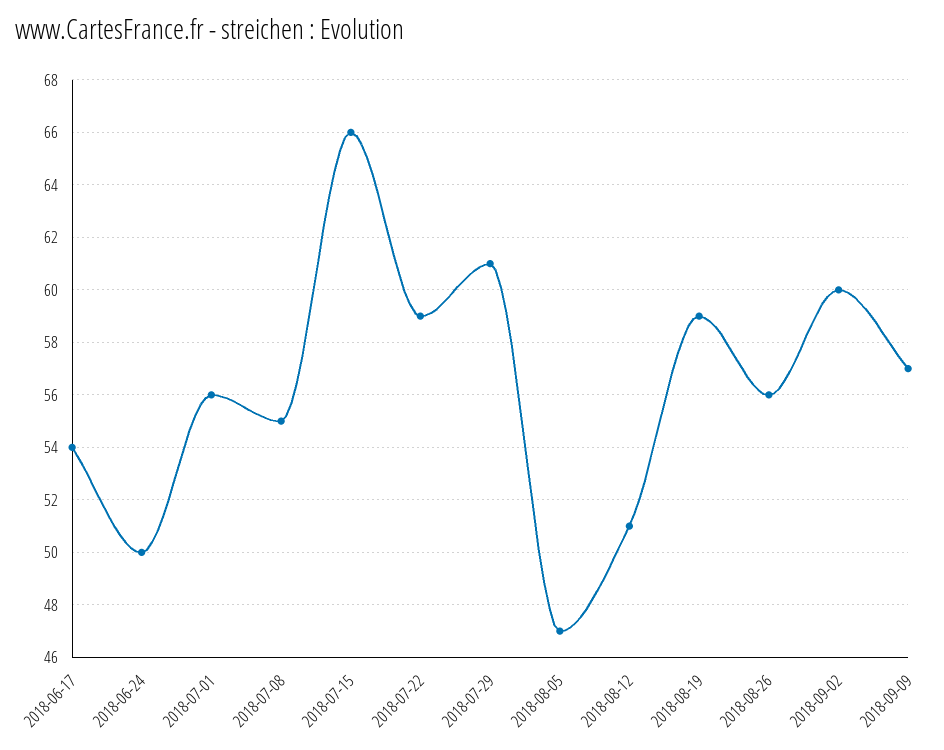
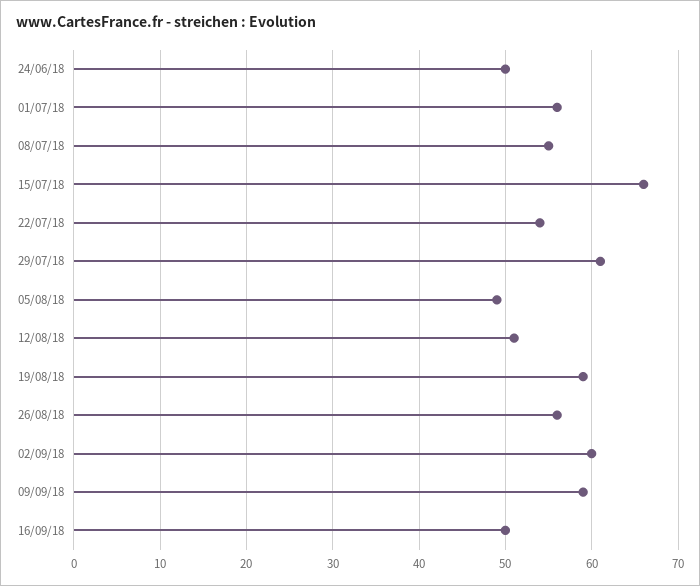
2018-06-17: 54 -> none
2018-07-22: 59 -> 54
2018-08-05: 47 -> 49
2018-09-09: 57 -> 59
16/09/18: none -> 50

